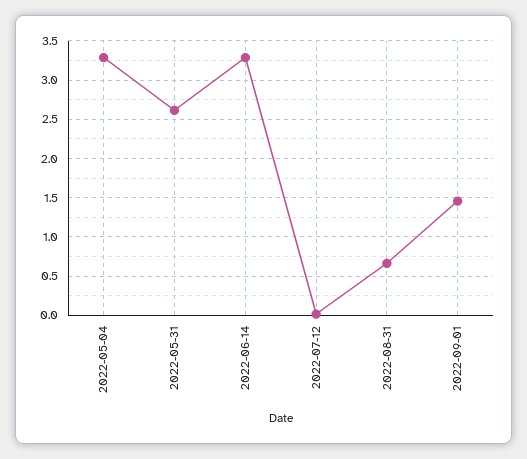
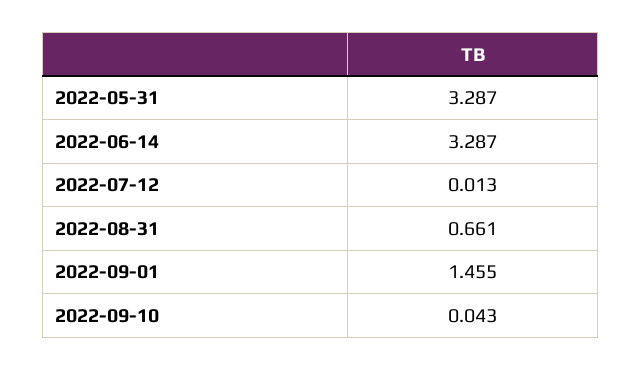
2022-05-04: 3.3 -> none
2022-05-31: 2.6 -> 3.287
2022-09-10: none -> 0.043

